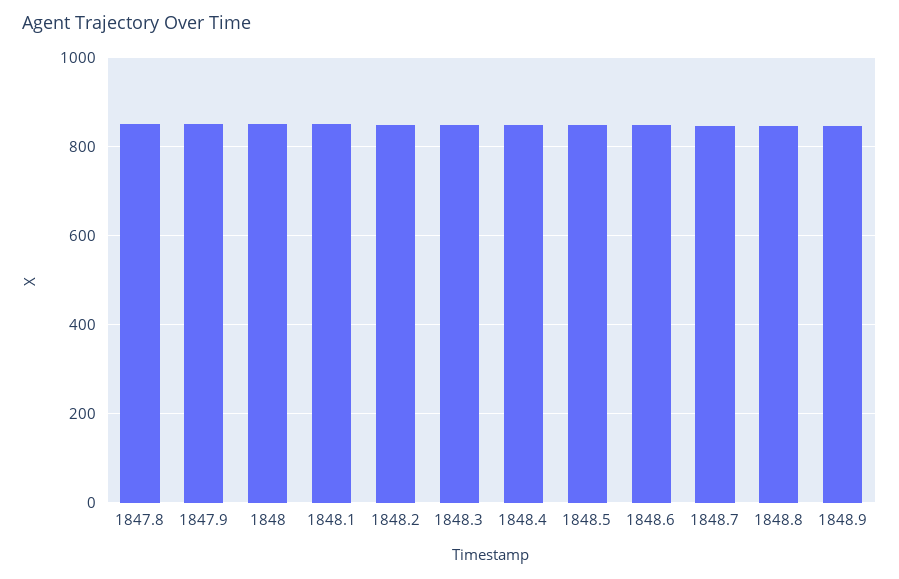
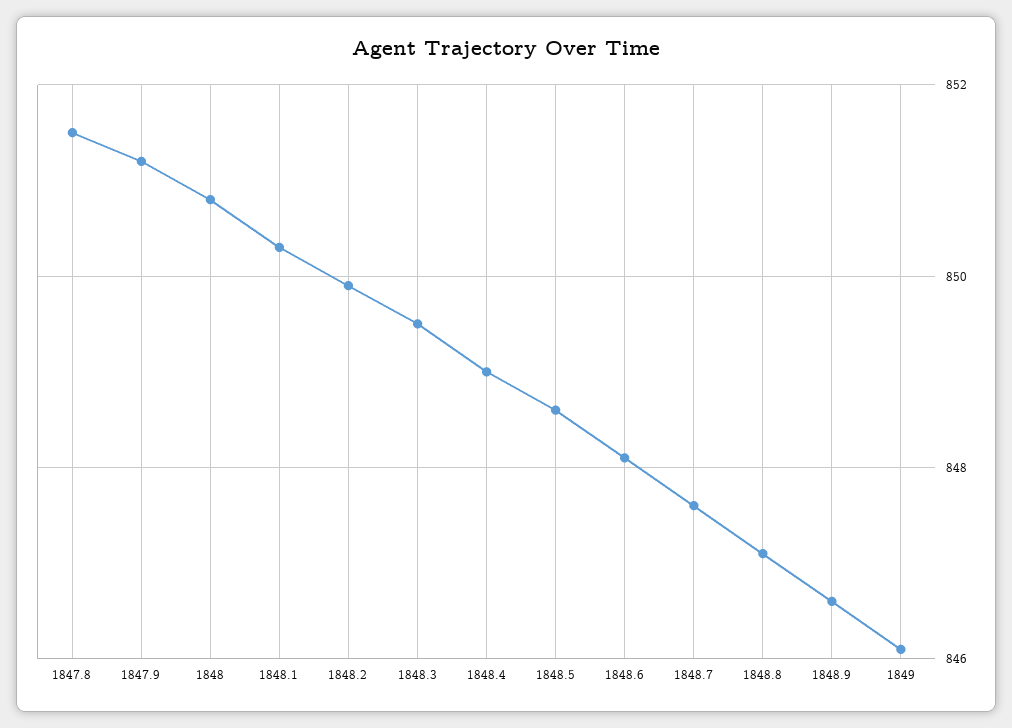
1849: none -> 846

